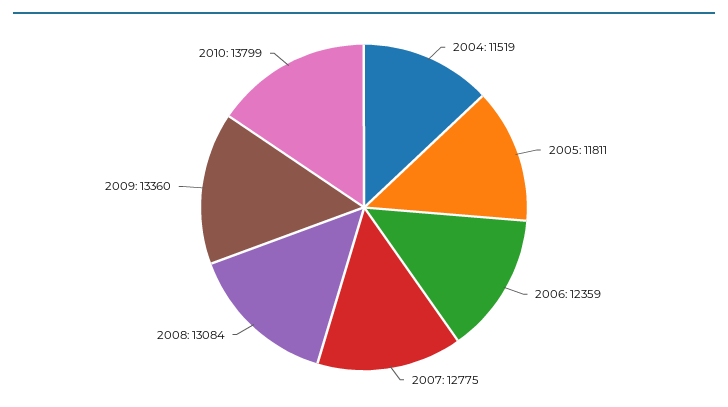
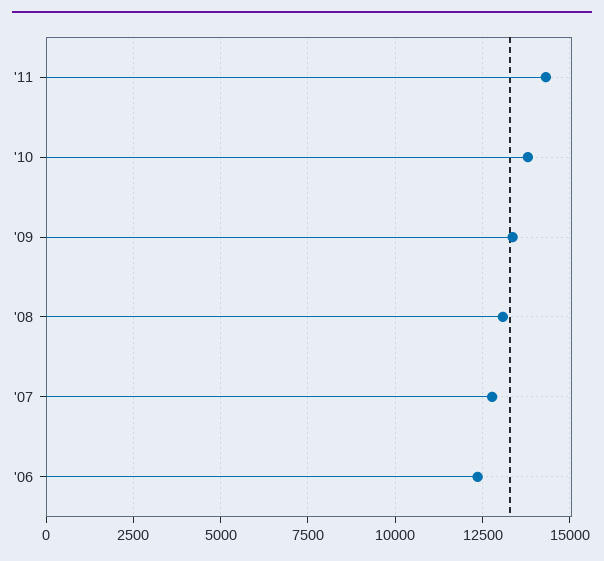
2004: 11519 -> none
2005: 11811 -> none
'11: none -> 14250

